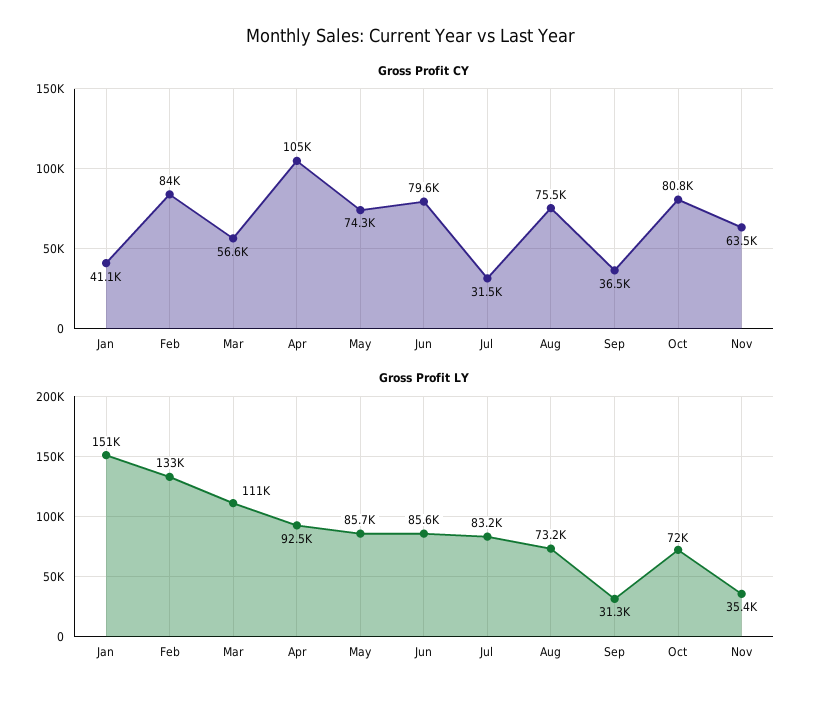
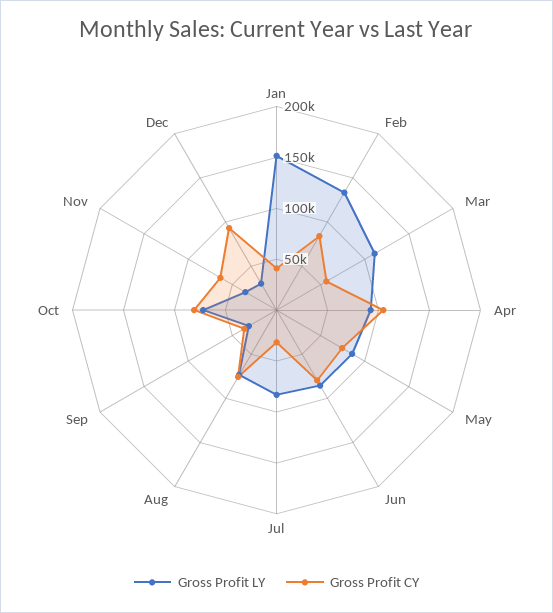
Gross Profit LY, Dec: none -> 30000
Gross Profit CY, Dec: none -> 90000

